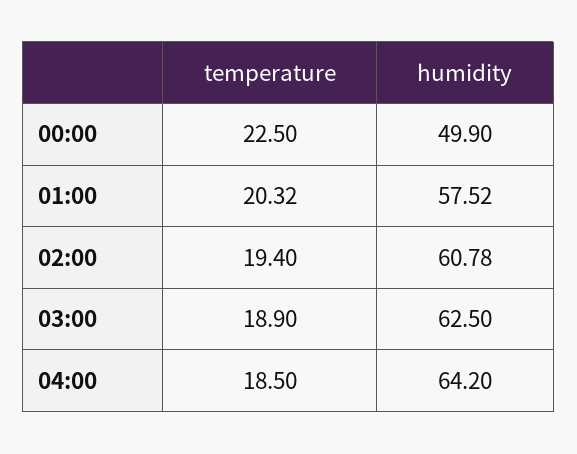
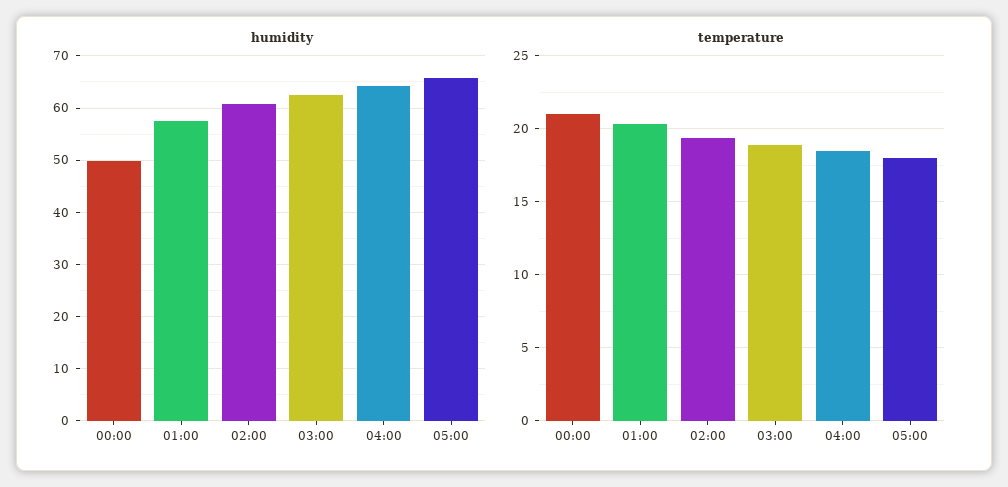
temperature, 00:00: 22.5 -> 21
humidity, 05:00: none -> 66
temperature, 05:00: none -> 18

